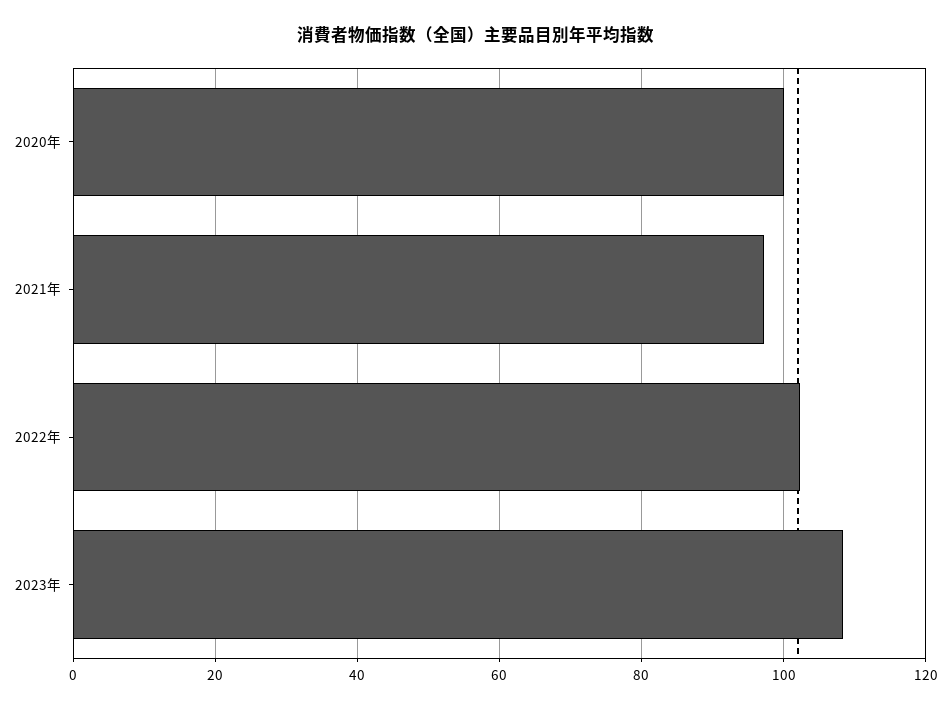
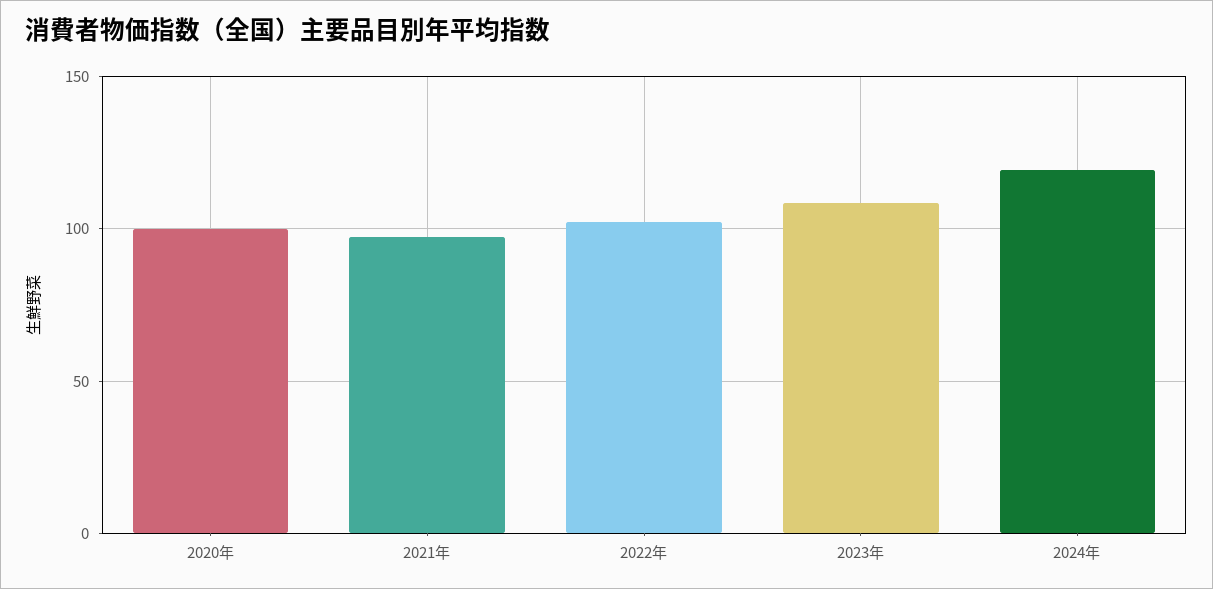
2024年: none -> 120

